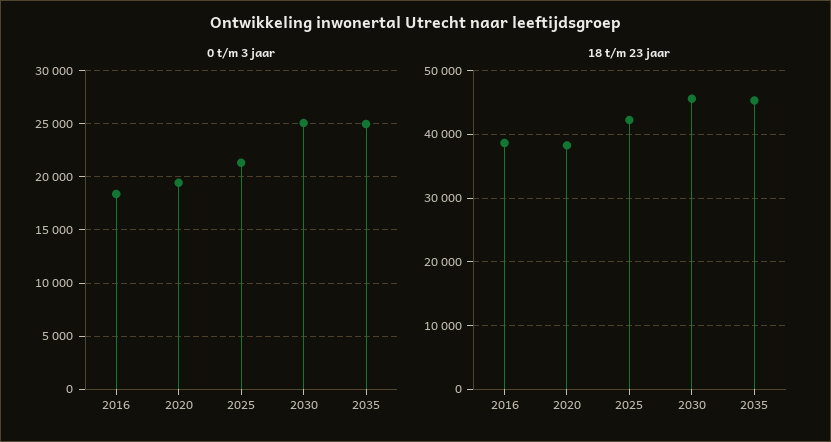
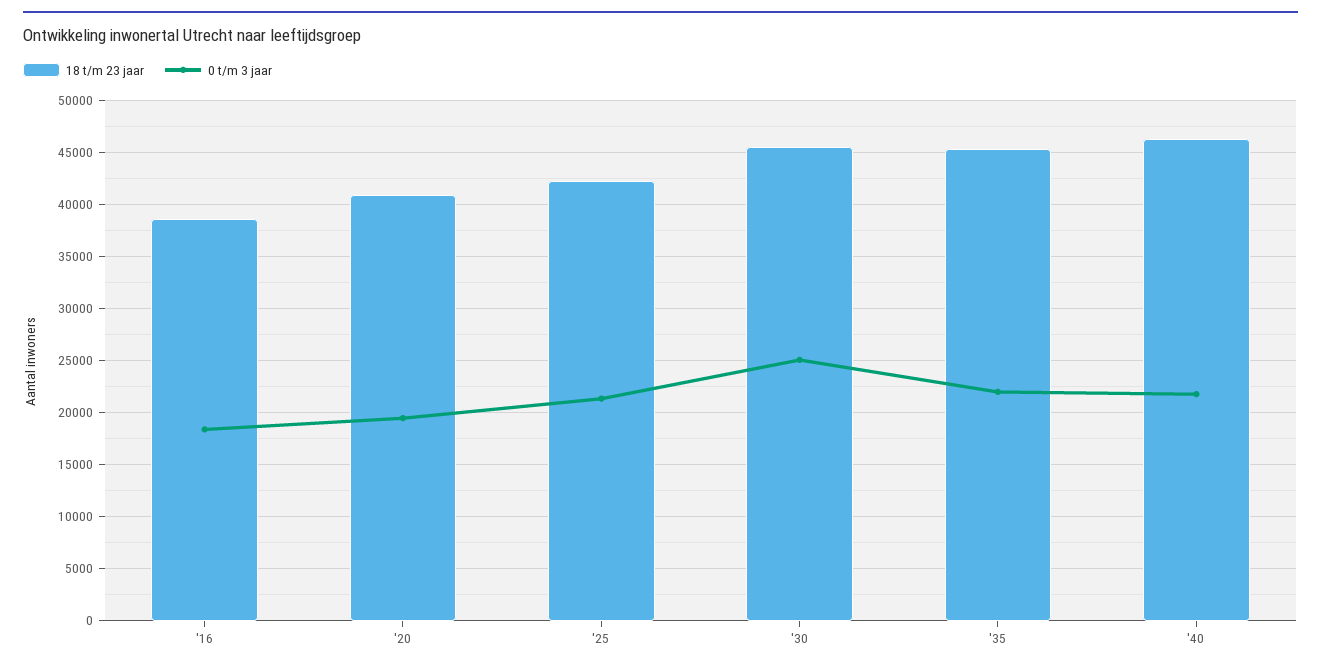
0 t/m 3 jaar, 2035: 25000 -> 22000
18 t/m 23 jaar, 2020: 38000 -> 41000
18 t/m 23 jaar, '40: none -> 46000
0 t/m 3 jaar, '40: none -> 22000

